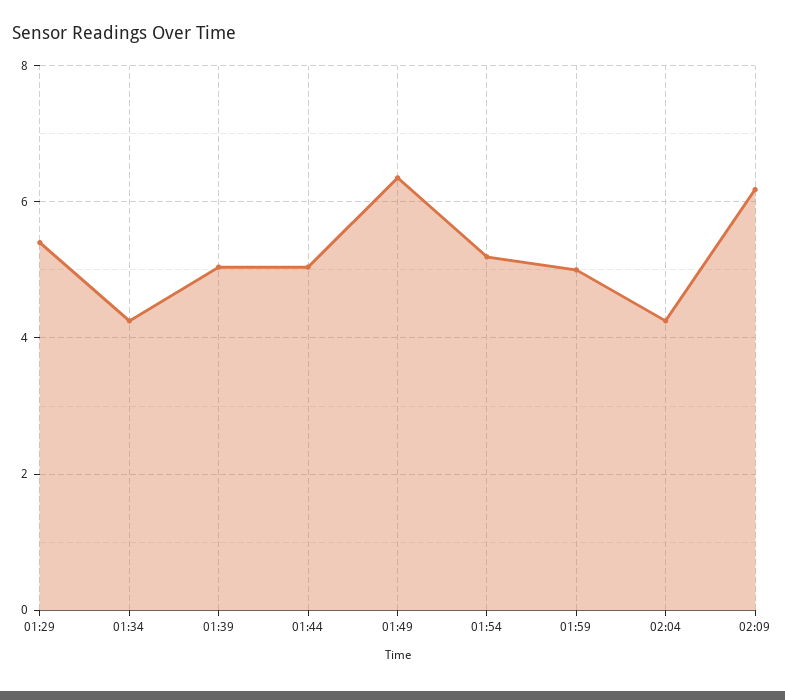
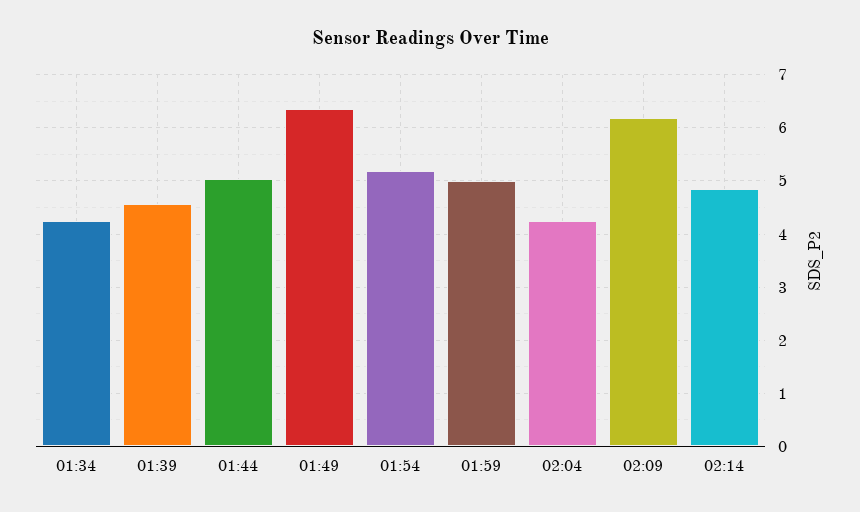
01:29: 5.4 -> none
01:39: 5 -> 4.6
02:14: none -> 4.8

